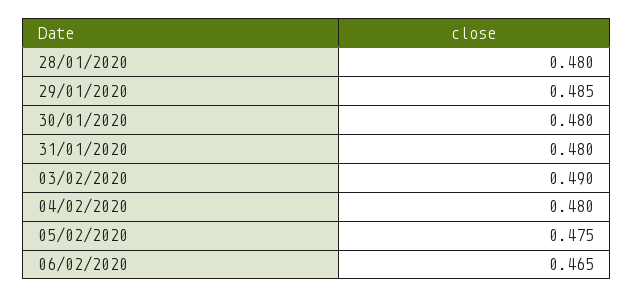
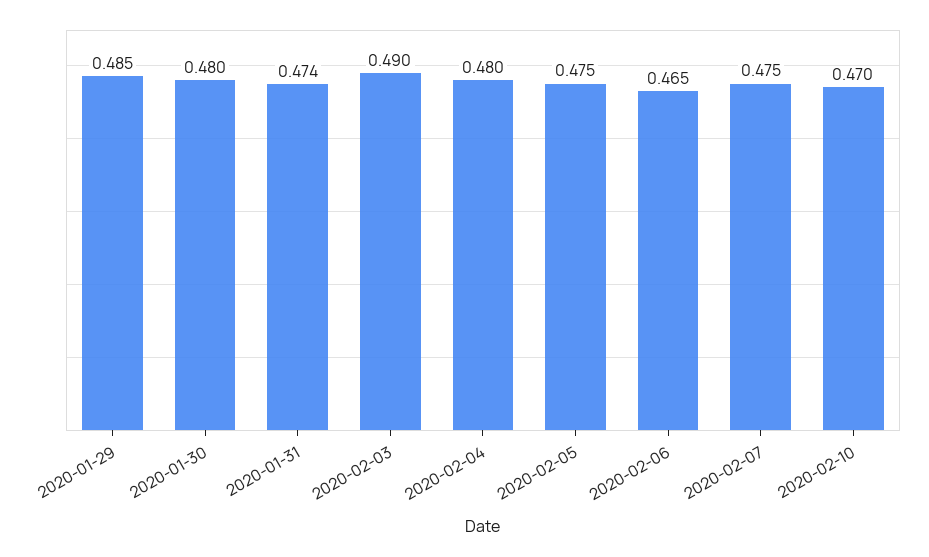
28/01/2020: 0.48 -> none
31/01/2020: 0.48 -> 0.474
2020-02-07: none -> 0.475
2020-02-10: none -> 0.47

